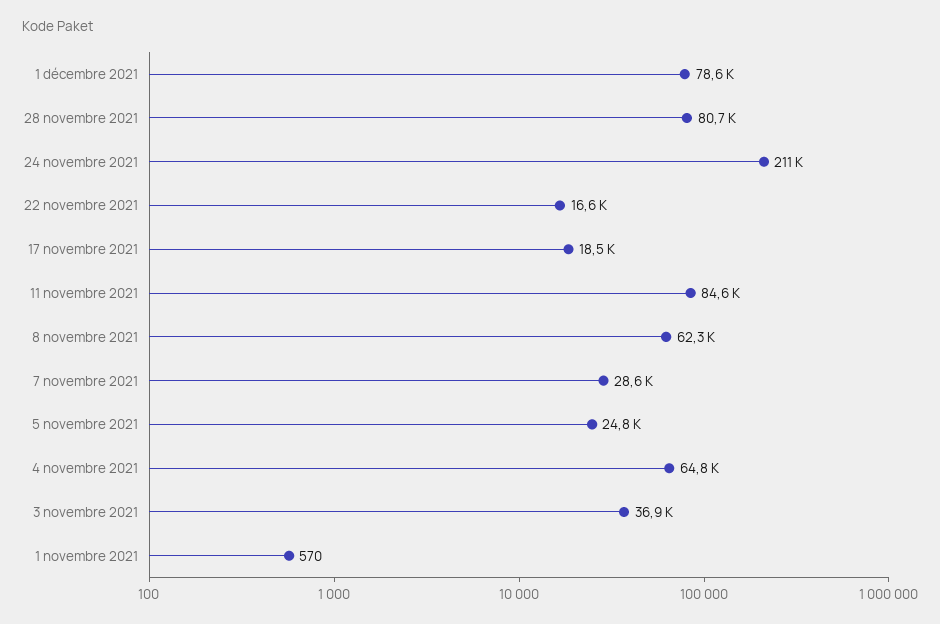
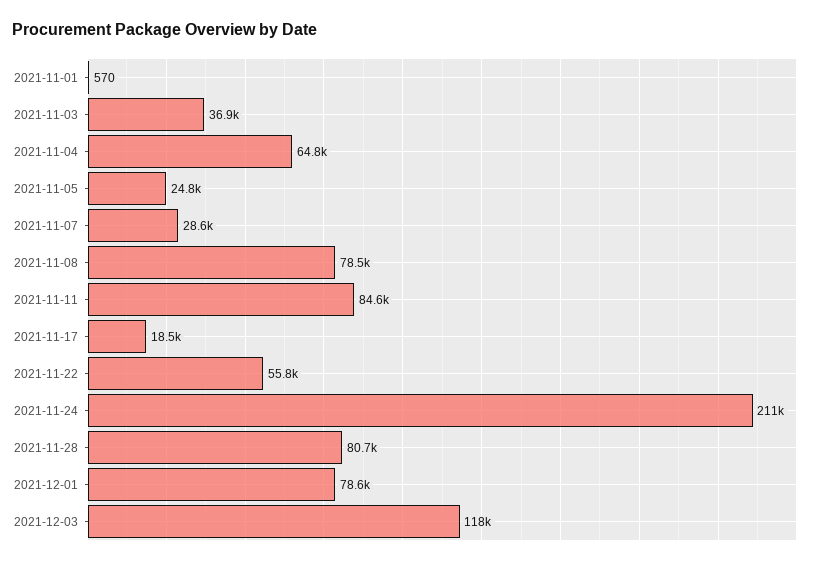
22 novembre 2021: 16600 -> 55800
8 novembre 2021: 62300 -> 78500
2021-12-03: none -> 118000

